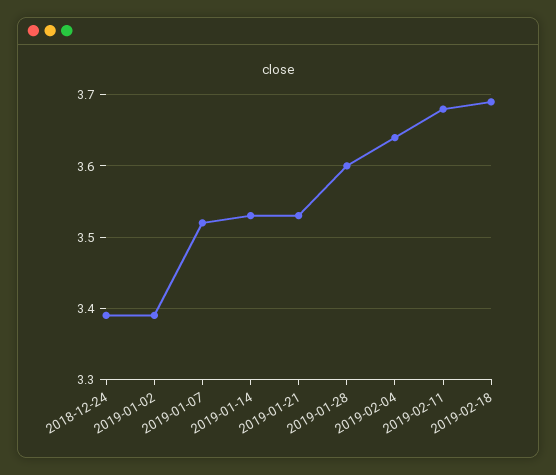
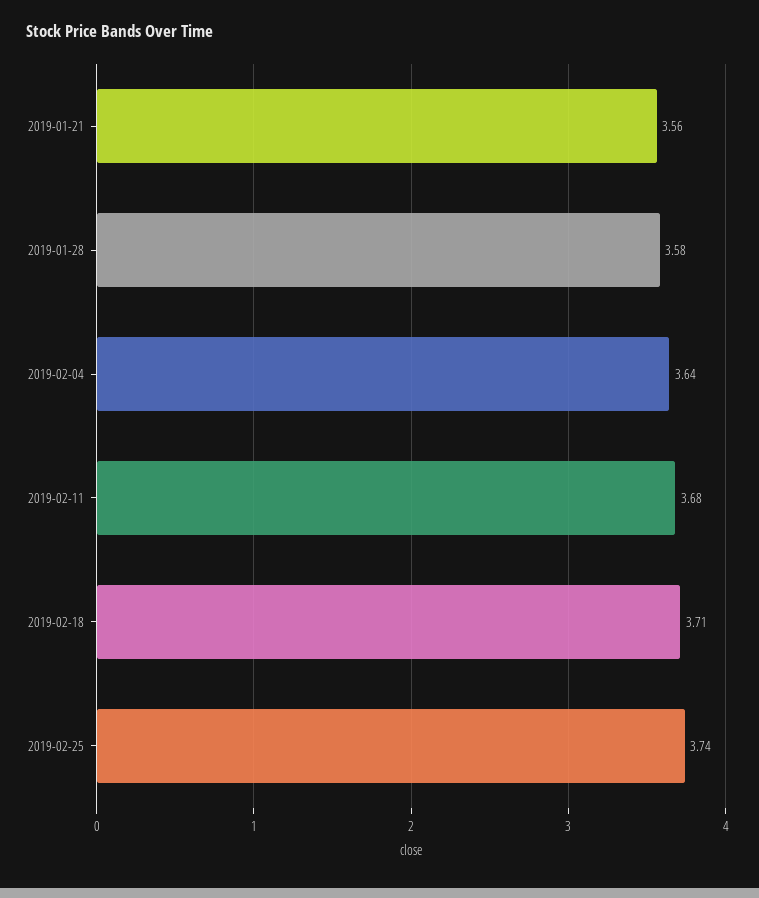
2018-12-24: 3.39 -> none
2019-01-02: 3.39 -> none
2019-01-07: 3.52 -> none
2019-01-14: 3.53 -> none
2019-01-21: 3.53 -> 3.56
2019-01-28: 3.6 -> 3.58
2019-02-18: 3.69 -> 3.71
2019-02-25: none -> 3.74

